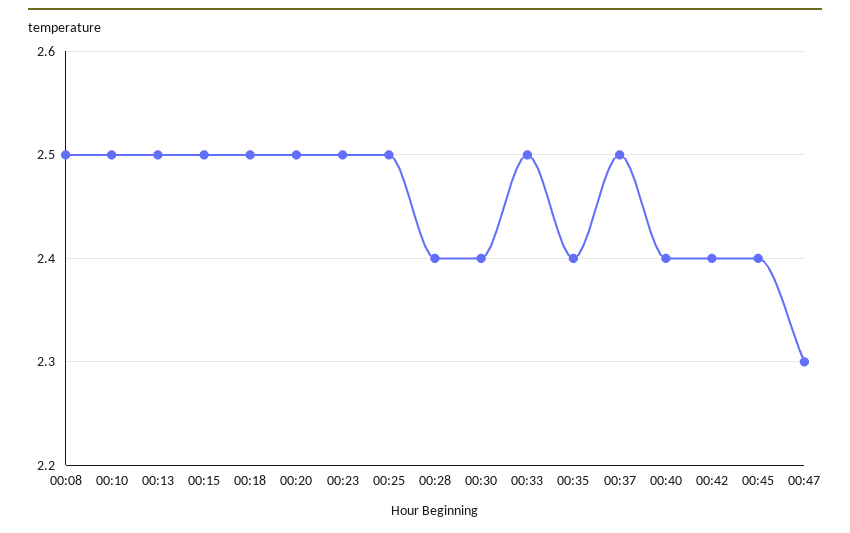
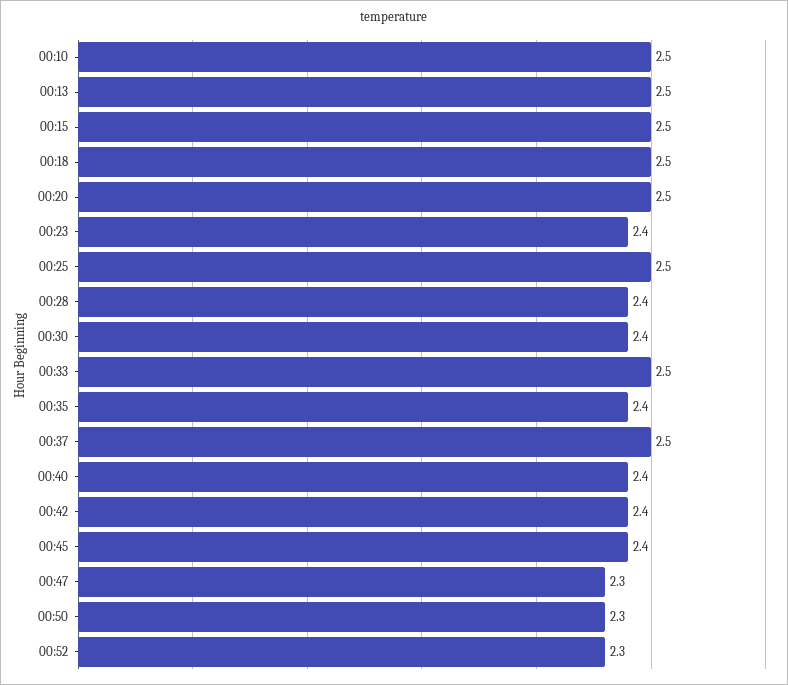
00:08: 2.5 -> none
00:23: 2.5 -> 2.4
00:50: none -> 2.3
00:52: none -> 2.3

